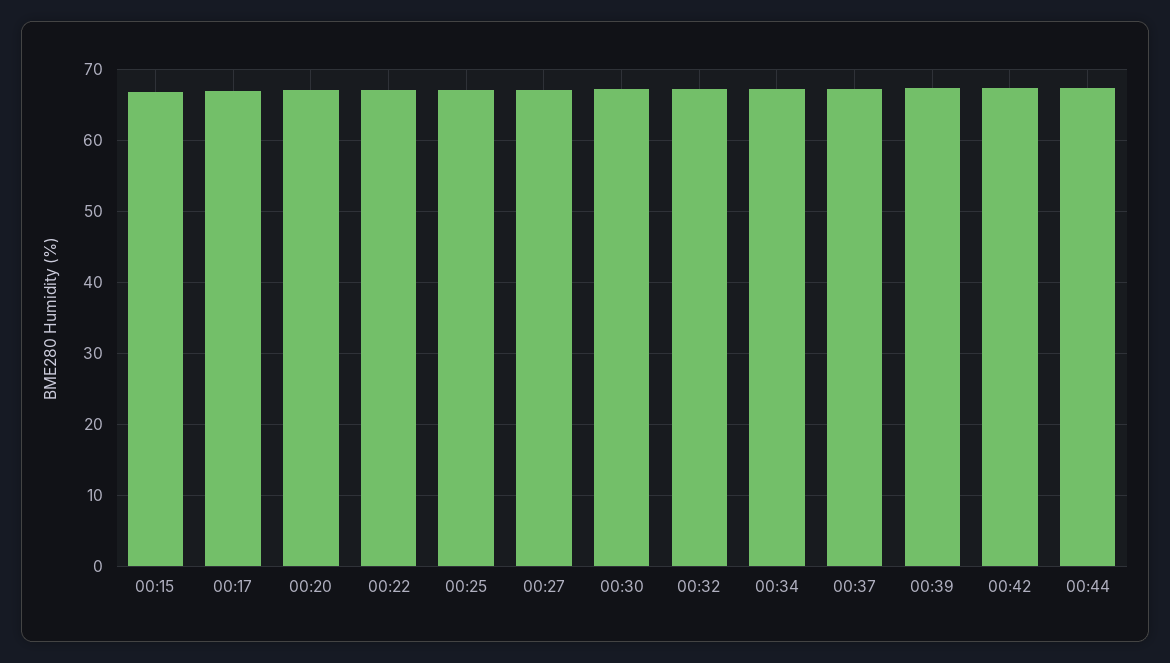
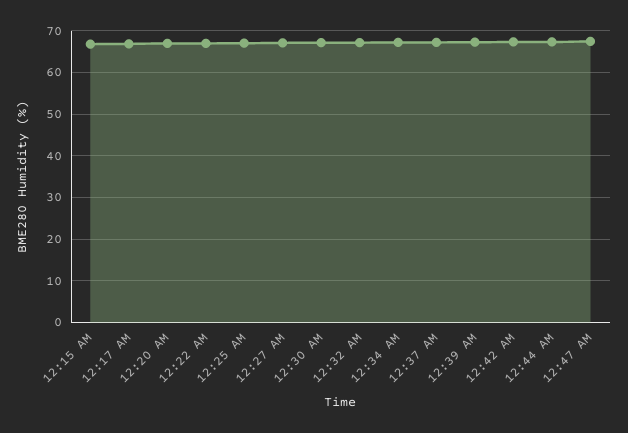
12:47 AM: none -> 68

